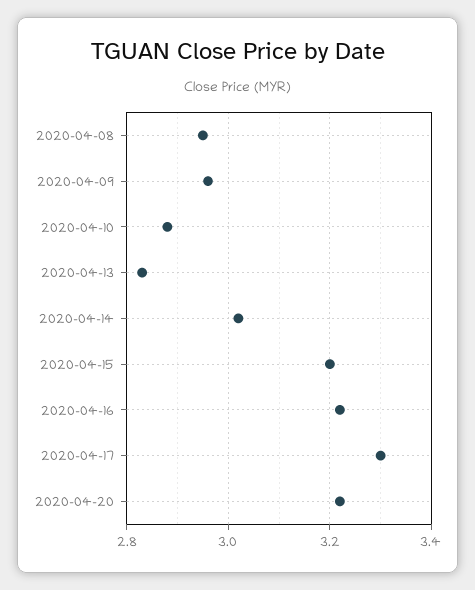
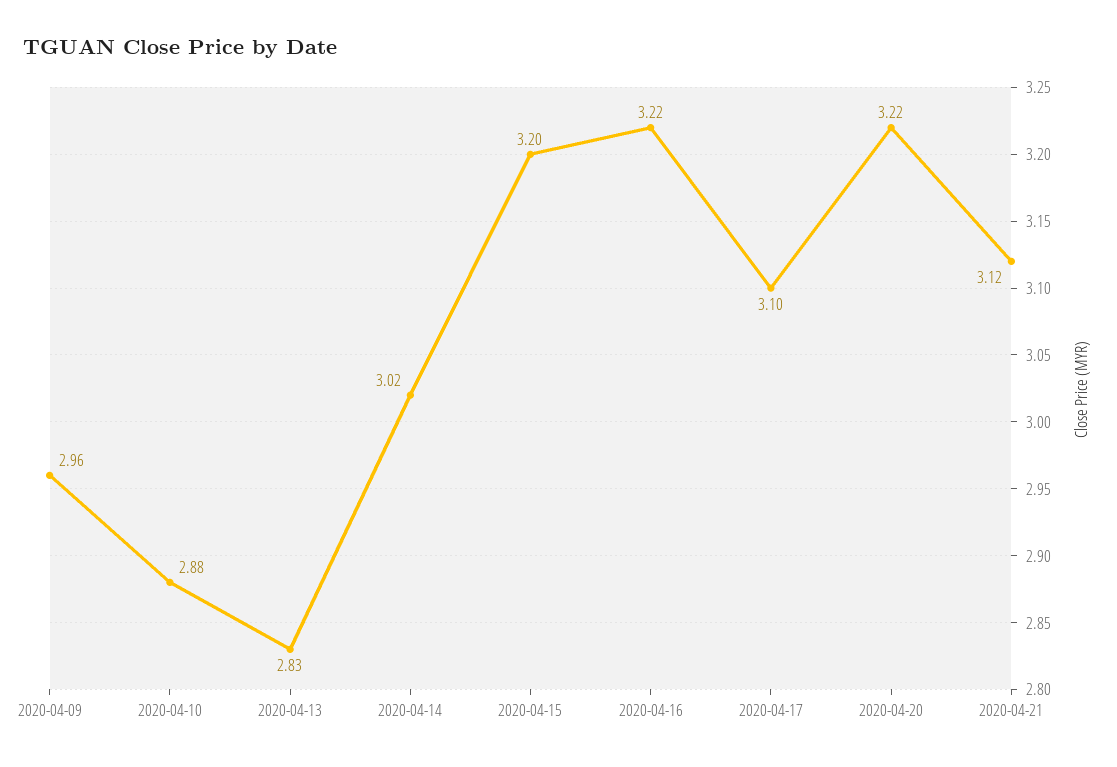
2020-04-08: 2.95 -> none
2020-04-17: 3.3 -> 3.1
2020-04-21: none -> 3.12

